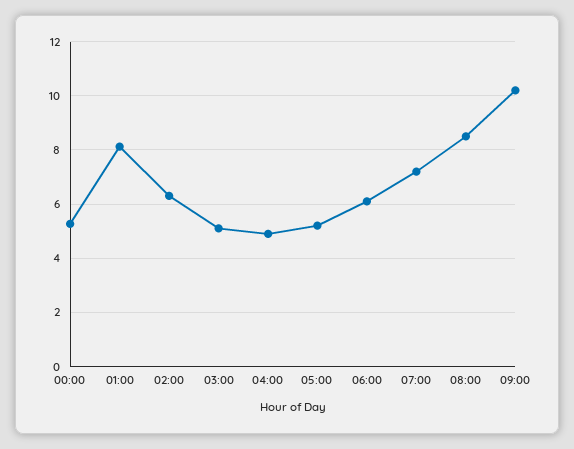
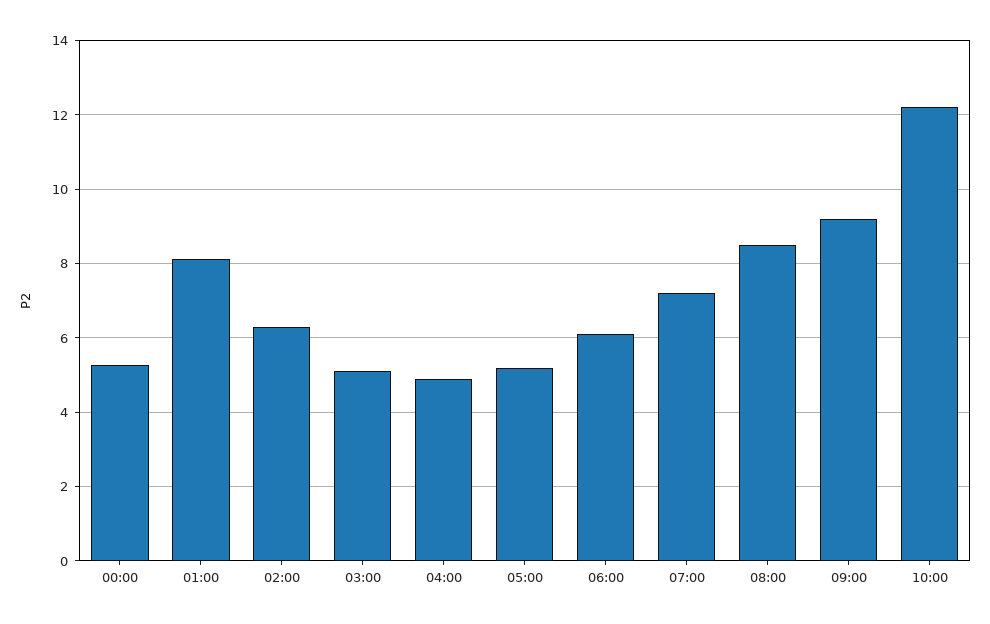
09:00: 10.25 -> 9.2
10:00: none -> 12.2

